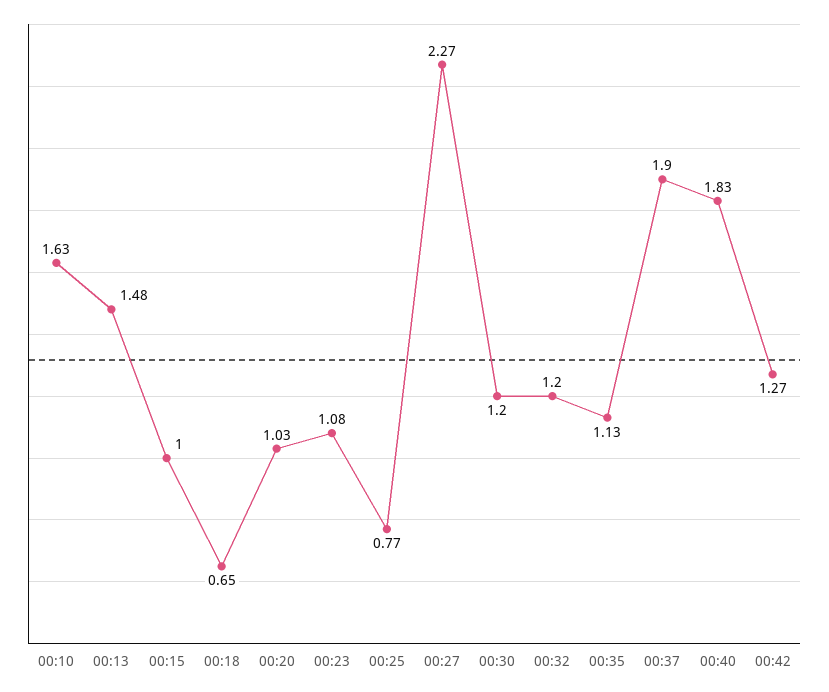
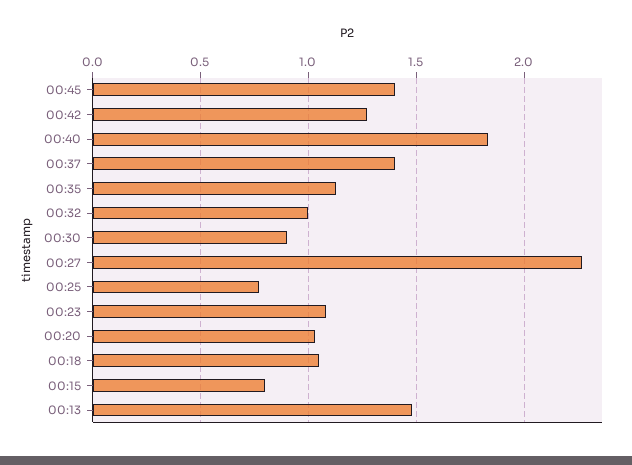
00:10: 1.63 -> none
00:15: 1 -> 0.8
00:18: 0.65 -> 1.05
00:30: 1.2 -> 0.9
00:32: 1.2 -> 1
00:37: 1.9 -> 1.4
00:45: none -> 1.4

